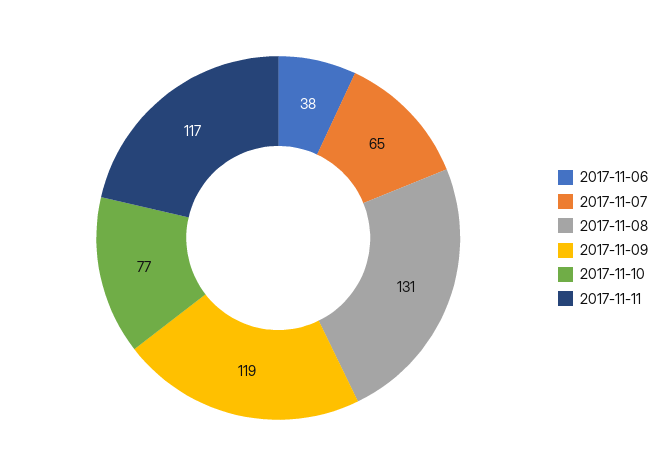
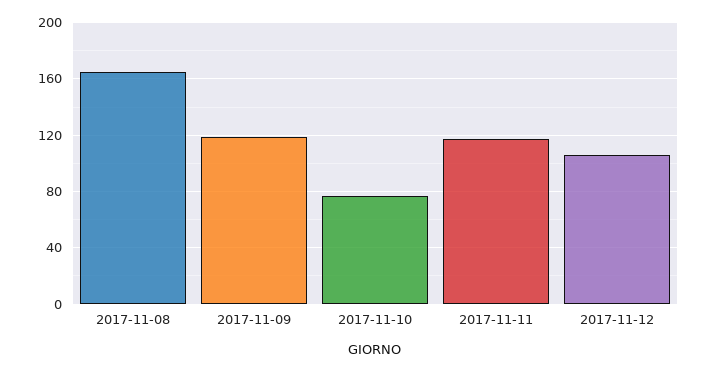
2017-11-06: 38 -> none
2017-11-07: 65 -> none
2017-11-08: 131 -> 165
2017-11-12: none -> 105

